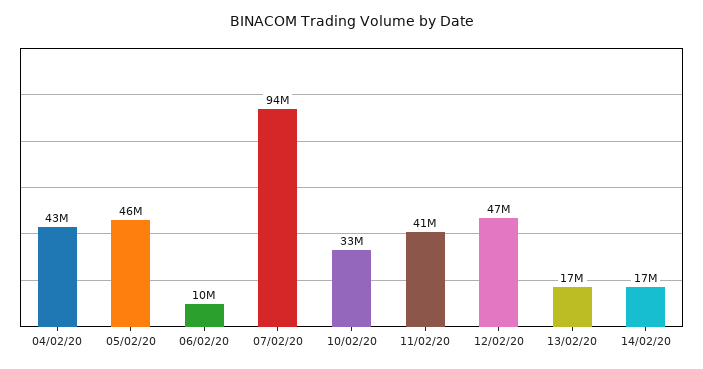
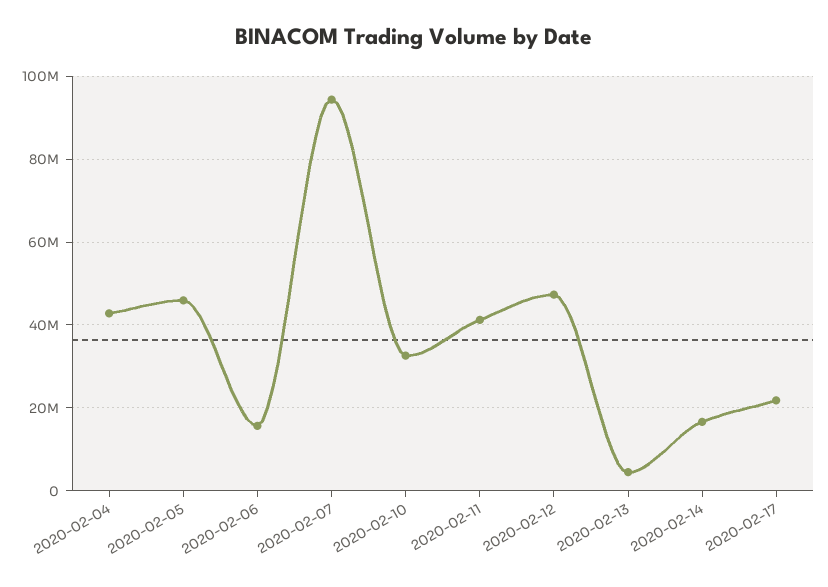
06/02/20: 10000000 -> 16000000
13/02/20: 17000000 -> 4000000
2020-02-17: none -> 22000000

